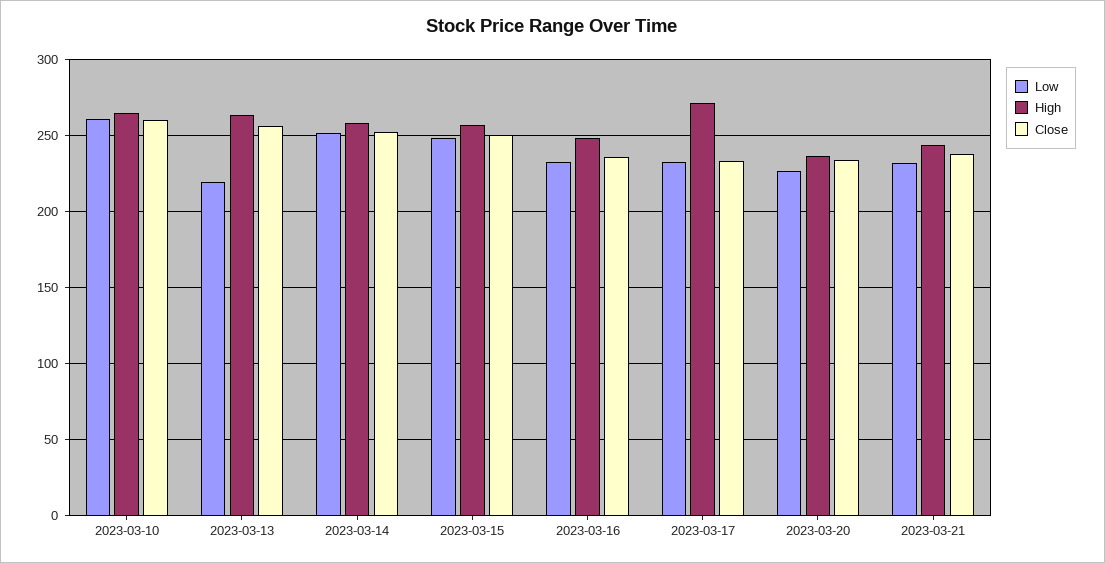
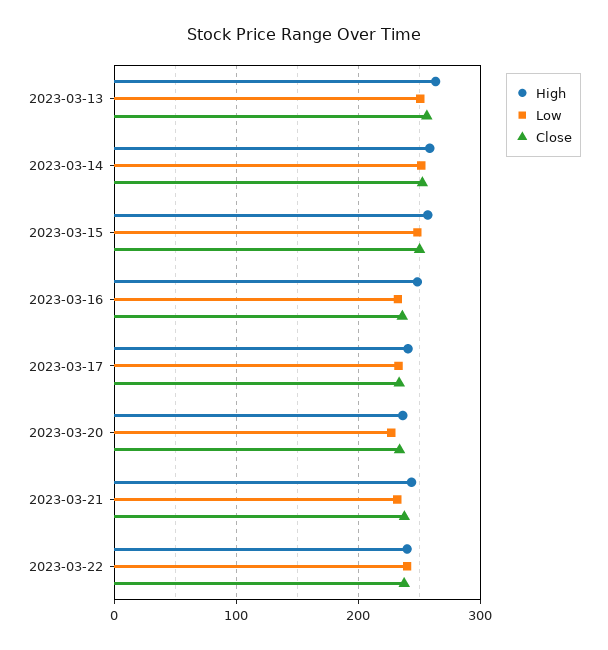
Low, 2023-03-10: 260 -> none
High, 2023-03-10: 265 -> none
Close, 2023-03-10: 260 -> none
Low, 2023-03-13: 220 -> 250
High, 2023-03-17: 270 -> 240
High, 2023-03-22: none -> 240
Low, 2023-03-22: none -> 240
Close, 2023-03-22: none -> 240

